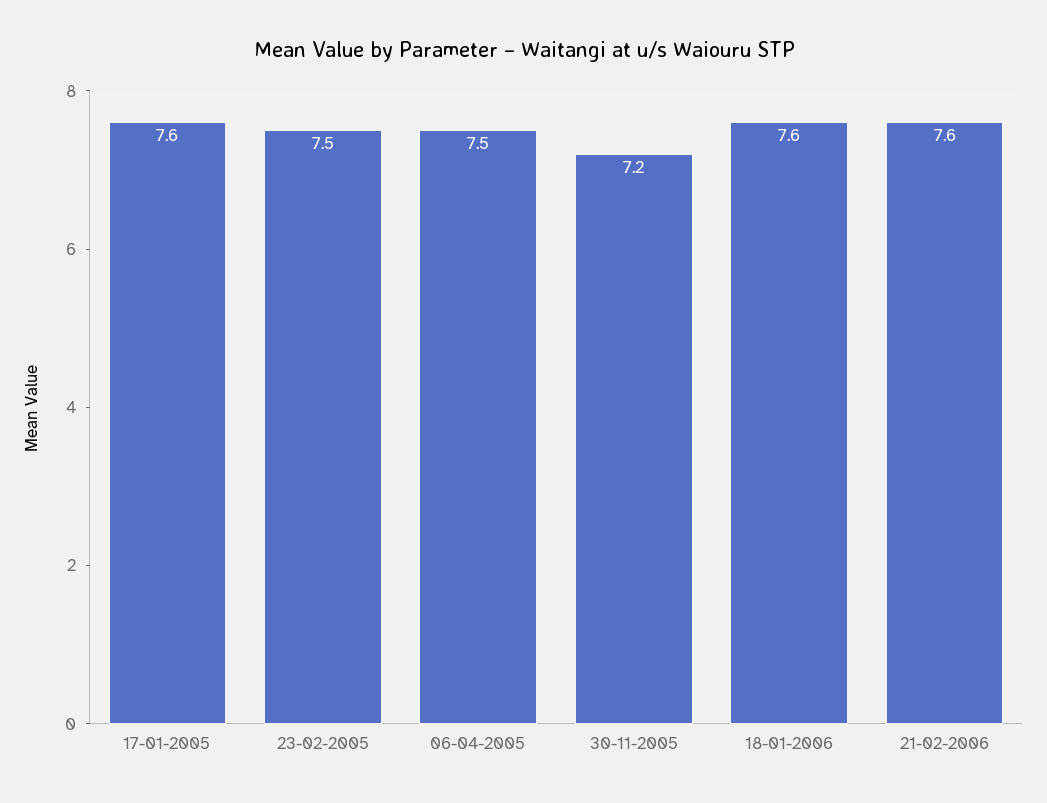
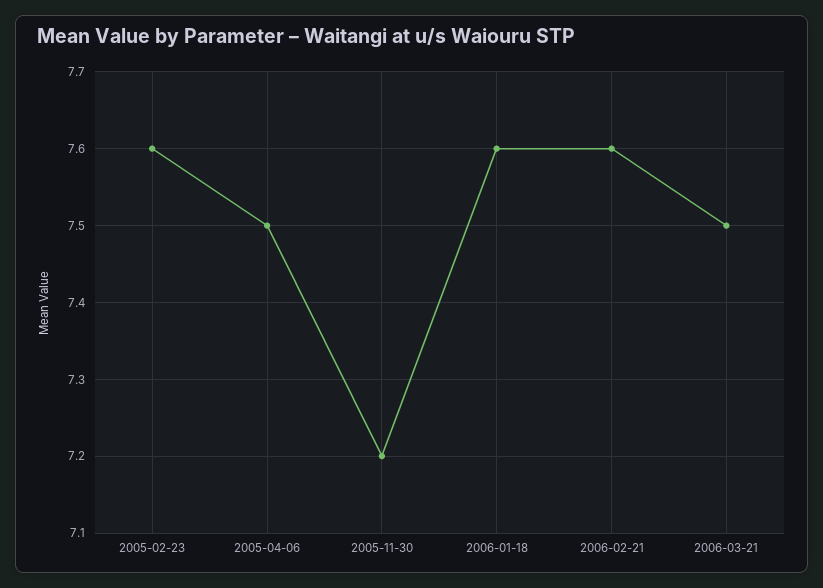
17-01-2005: 7.6 -> none
23-02-2005: 7.5 -> 7.6
2006-03-21: none -> 7.5

